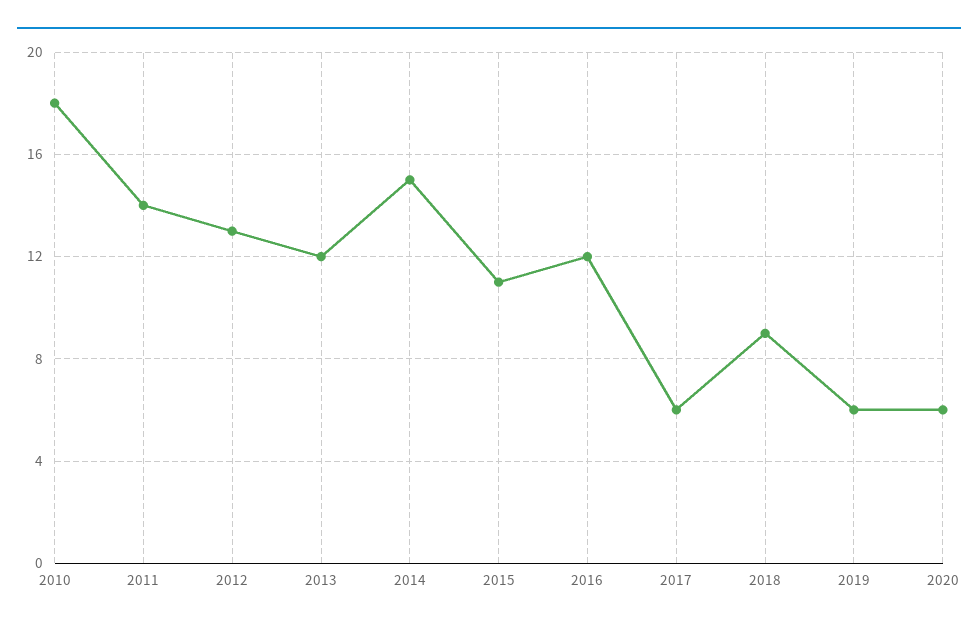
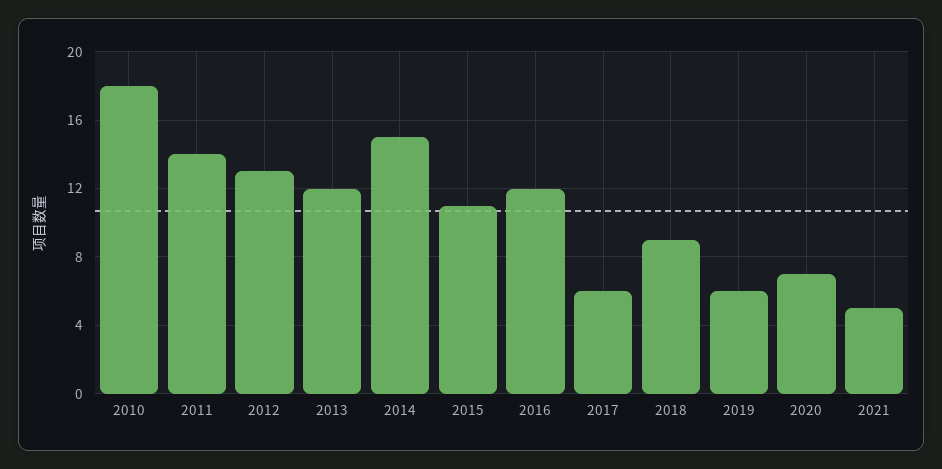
2020: 6 -> 7
2021: none -> 5

